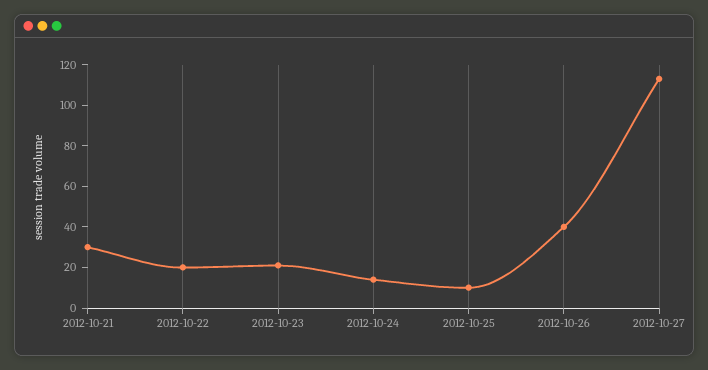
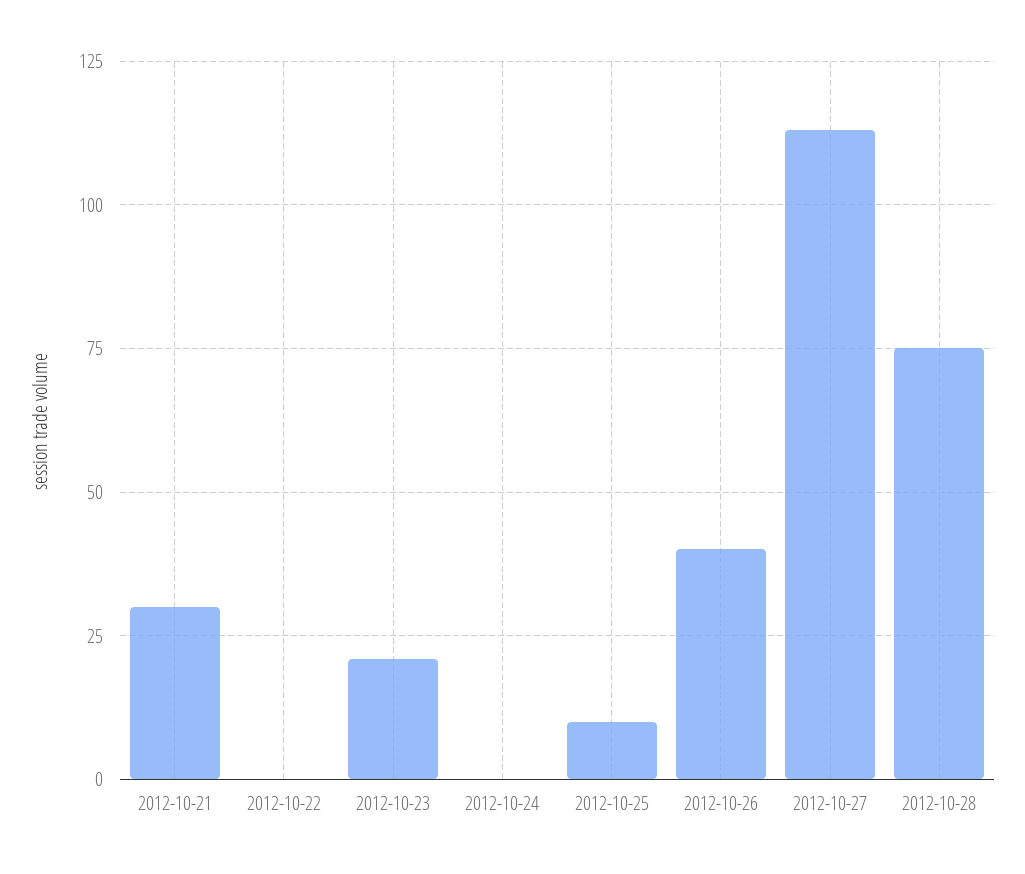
2012-10-22: 20 -> 0
2012-10-24: 15 -> 0
2012-10-28: none -> 75

